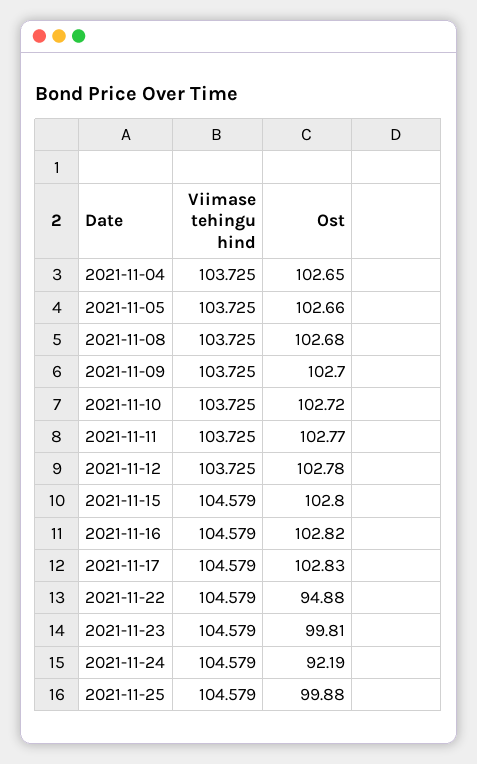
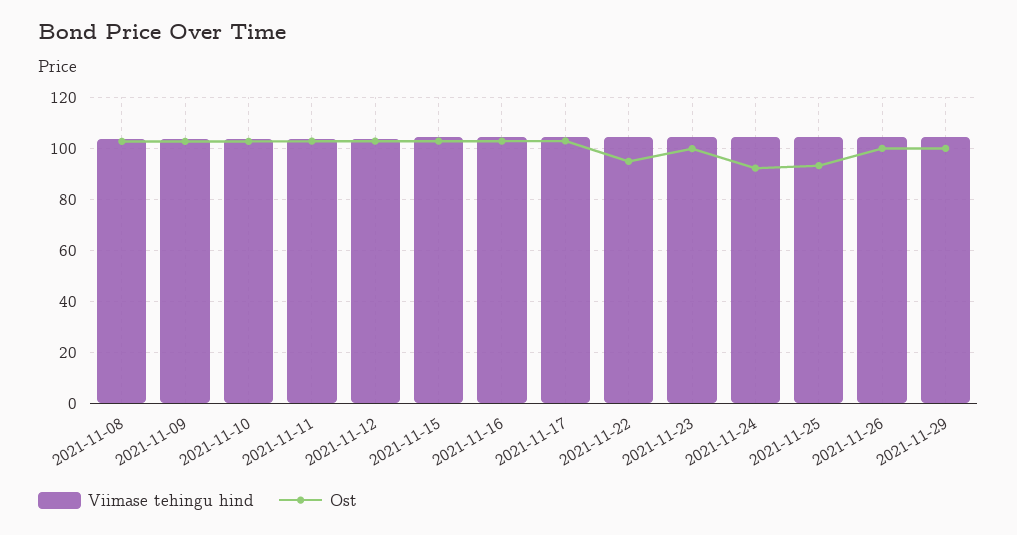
Viimase tehingu hind, 2021-11-04: 103.725 -> none
Ost, 2021-11-04: 102.65 -> none
Viimase tehingu hind, 2021-11-05: 103.725 -> none
Ost, 2021-11-05: 102.66 -> none
Ost, 2021-11-25: 99.88 -> 92.5
Viimase tehingu hind, 2021-11-26: none -> 105
Ost, 2021-11-26: none -> 100
Viimase tehingu hind, 2021-11-29: none -> 105
Ost, 2021-11-29: none -> 100

